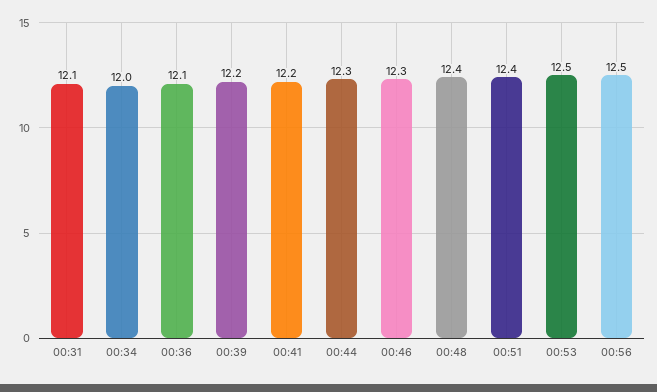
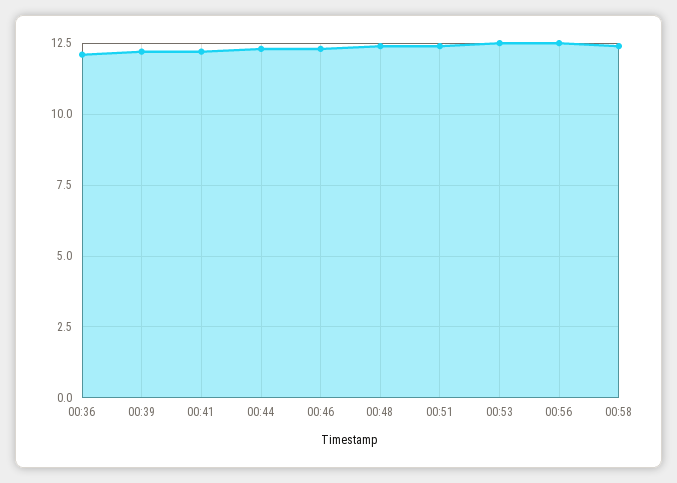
00:31: 12.1 -> none
00:34: 12 -> none
00:58: none -> 12.5

